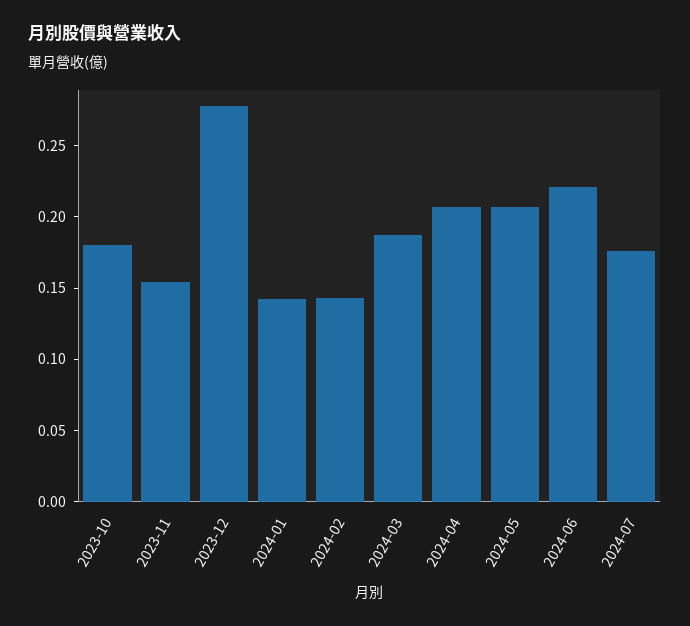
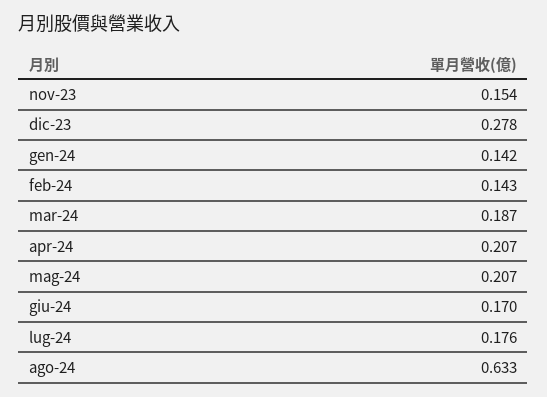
2023-10: 0.18 -> none
2024-06: 0.22 -> 0.17
ago-24: none -> 0.633

